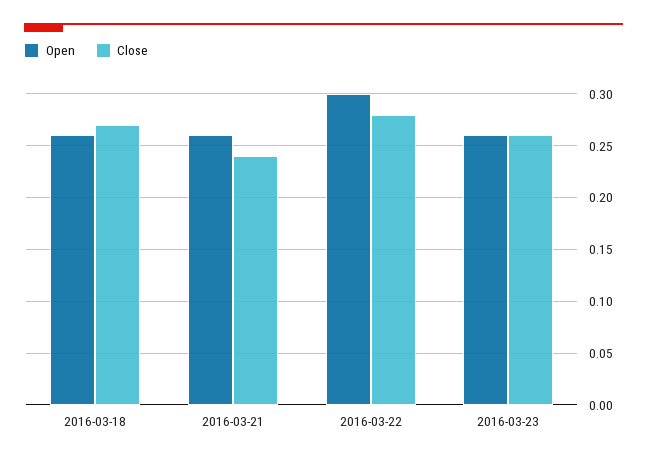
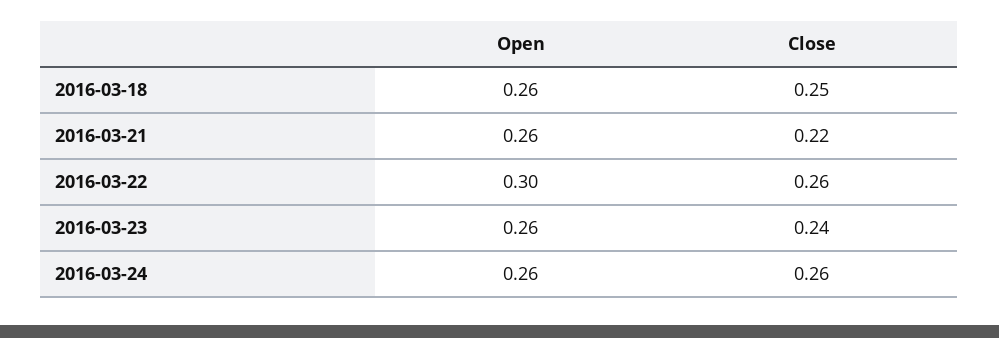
Close, 2016-03-18: 0.27 -> 0.25
Close, 2016-03-21: 0.24 -> 0.22
Close, 2016-03-22: 0.28 -> 0.26
Close, 2016-03-23: 0.26 -> 0.24
Open, 2016-03-24: none -> 0.26
Close, 2016-03-24: none -> 0.26

